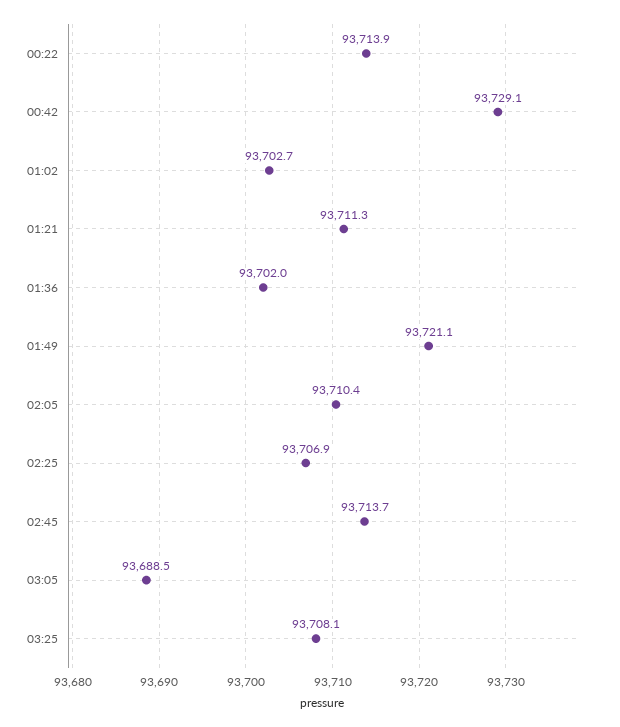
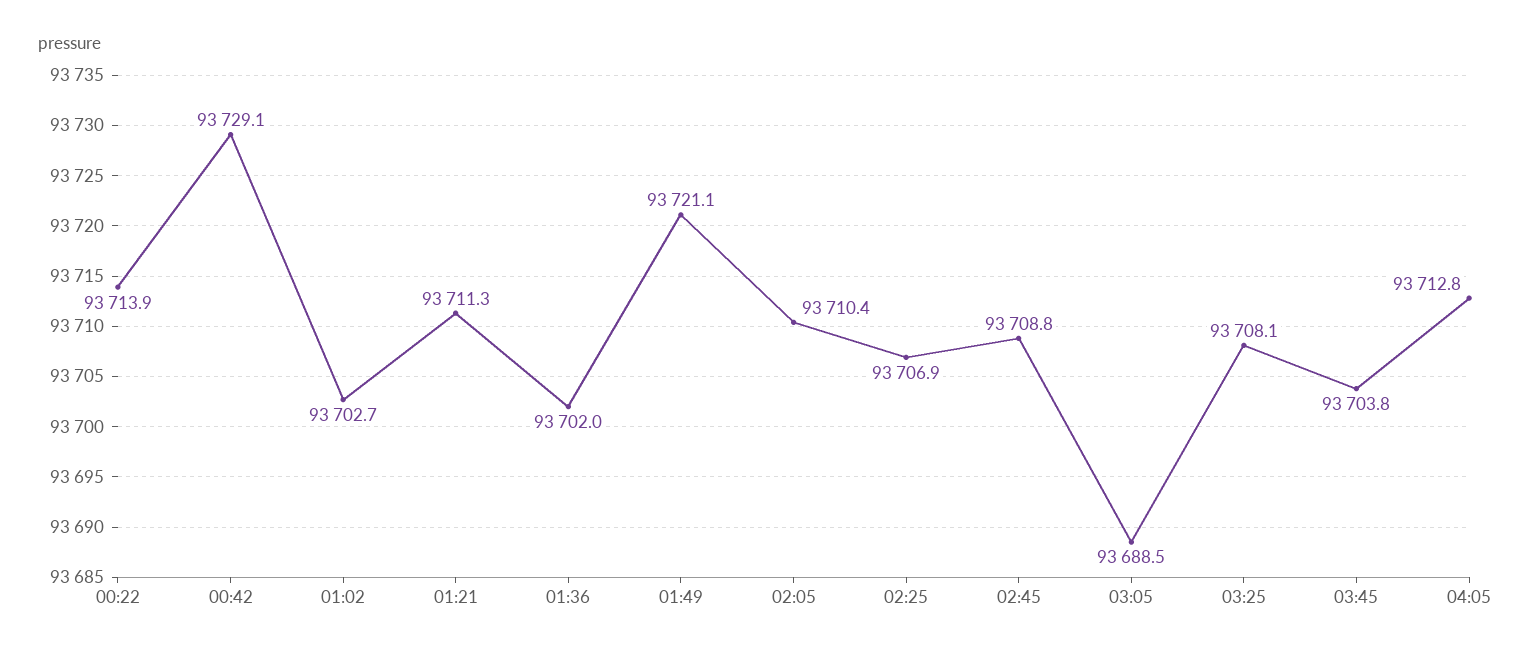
02:45: 93713.7 -> 93708.8
03:45: none -> 93703.8
04:05: none -> 93712.8

